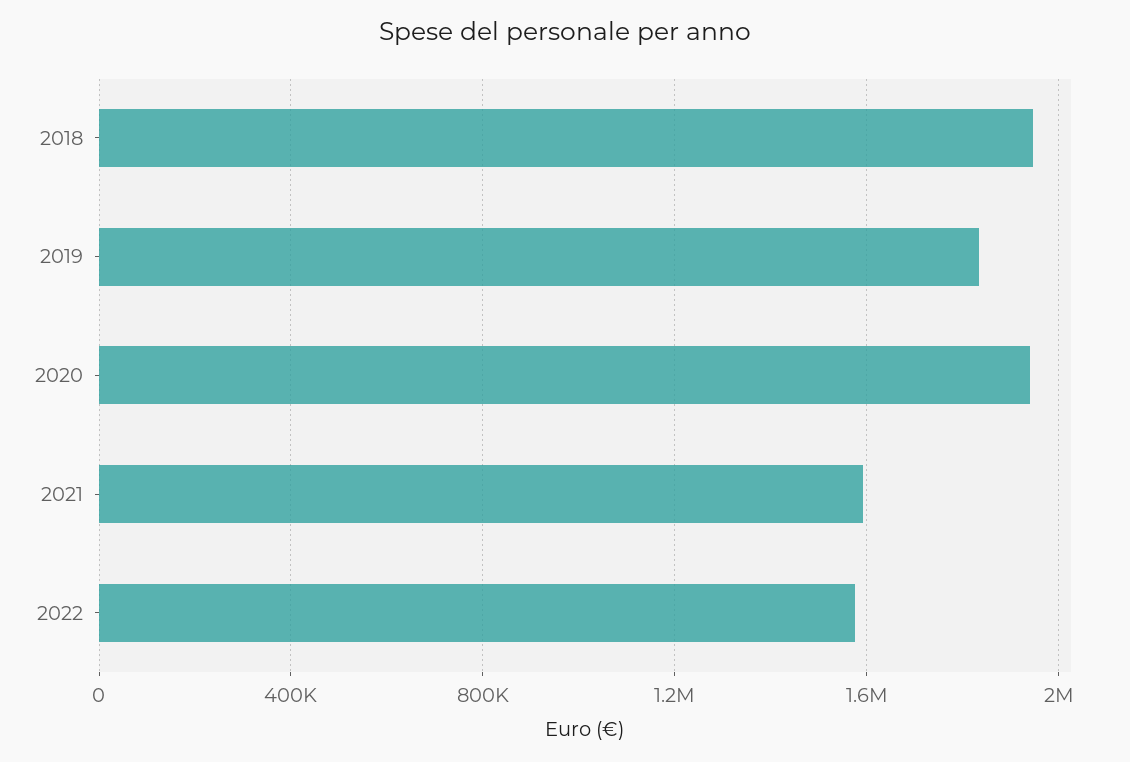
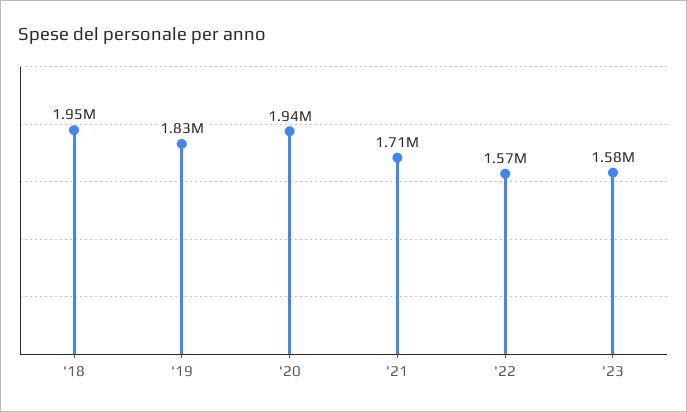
2021: 1600000 -> 1710000
'23: none -> 1580000

